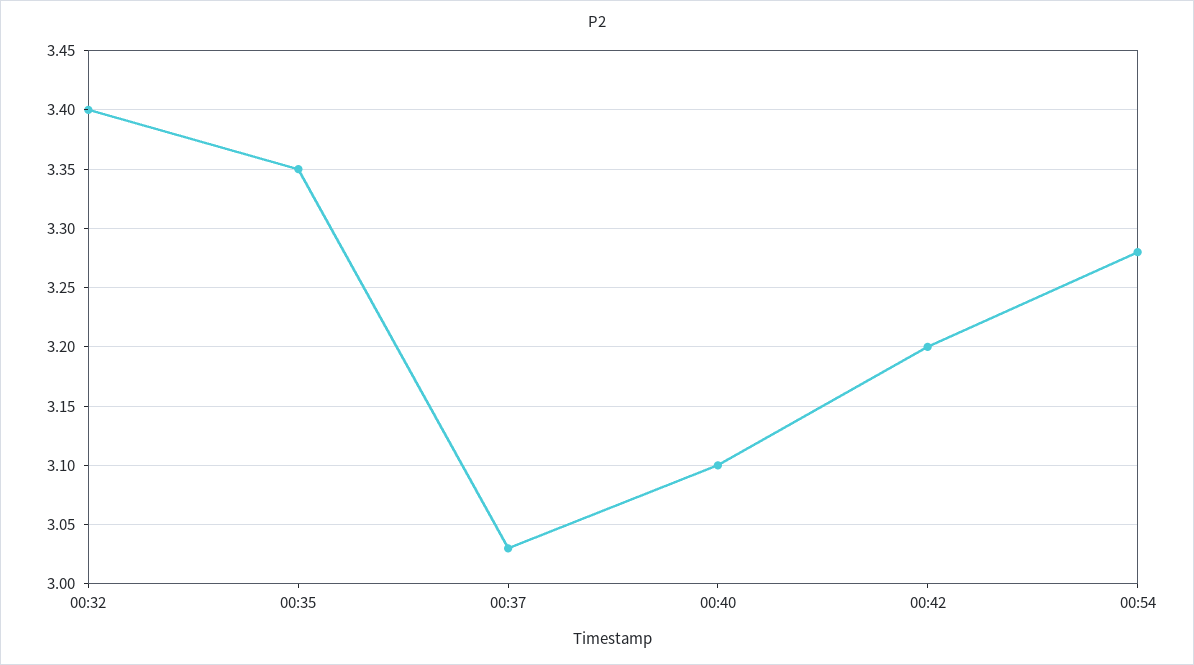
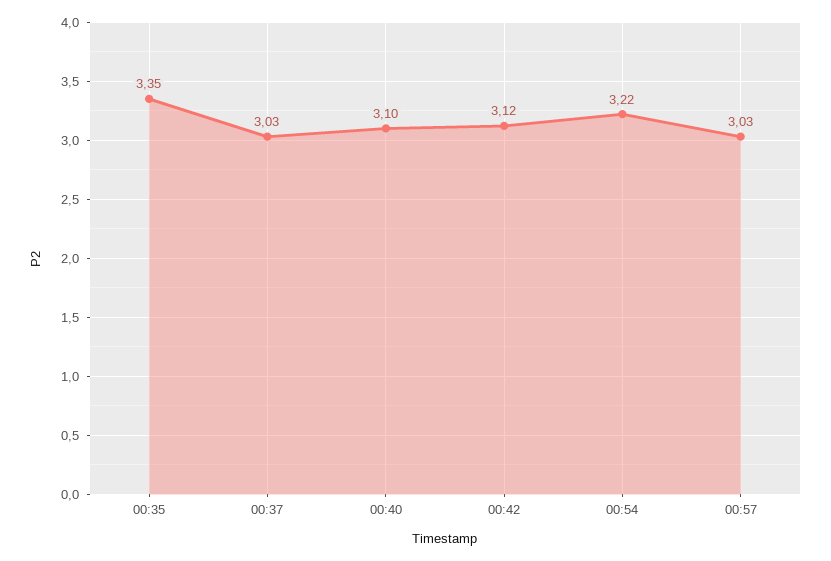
00:32: 3.4 -> none
00:42: 3.2 -> 3.12
00:54: 3.28 -> 3.22
00:57: none -> 3.03

